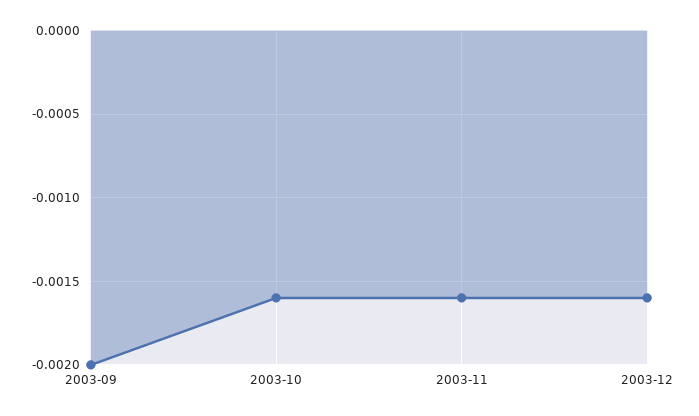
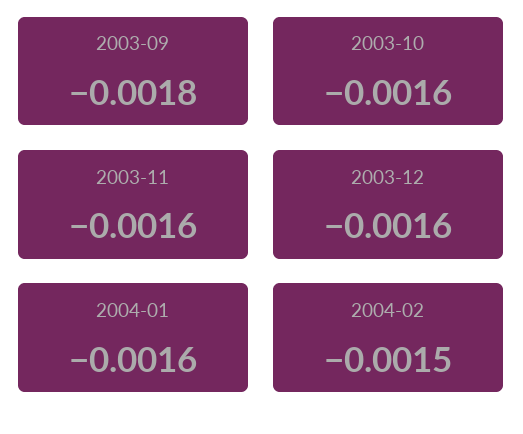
2003-09: -0.002 -> -0.0018
2004-01: none -> -0.0016
2004-02: none -> -0.0015

